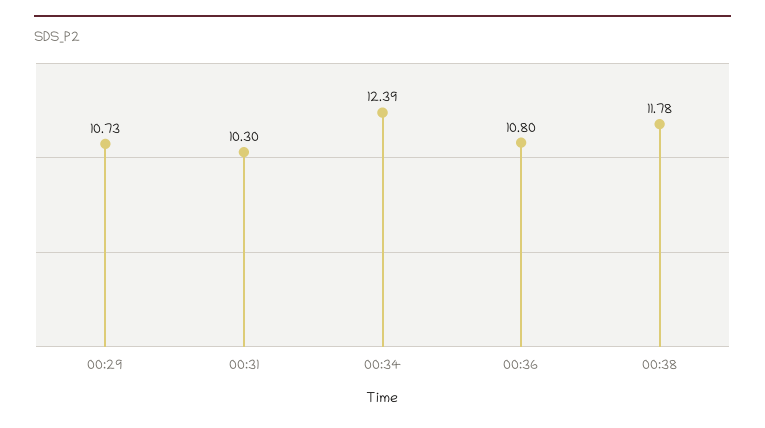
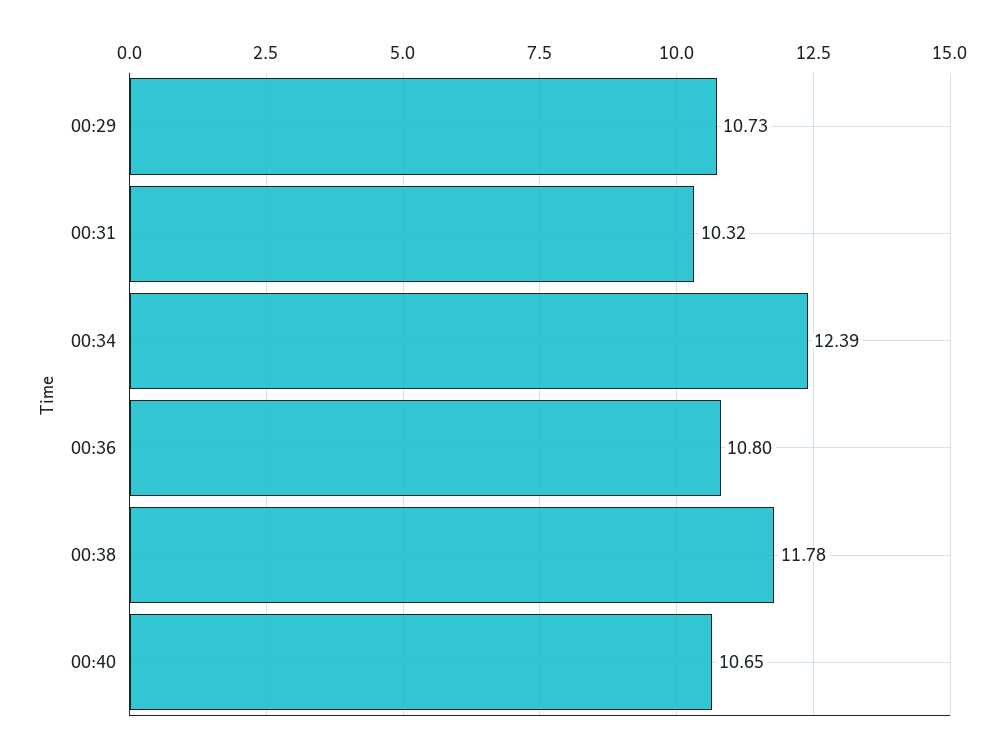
00:31: 10.3 -> 10.32
00:40: none -> 10.65

